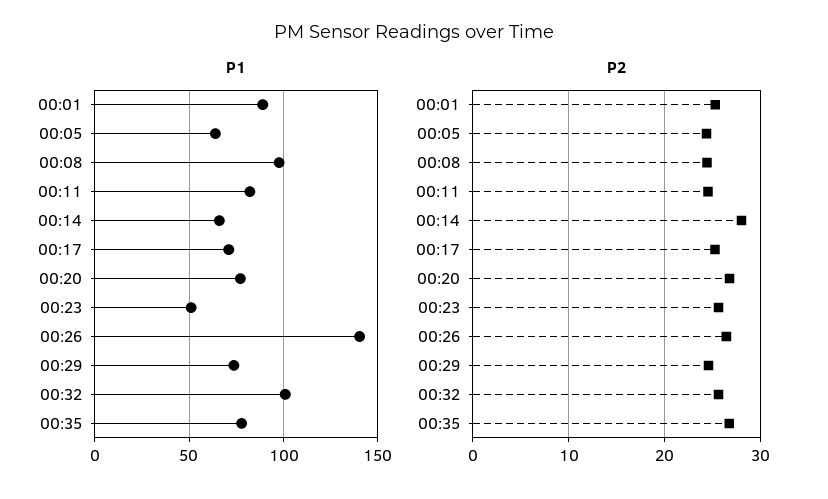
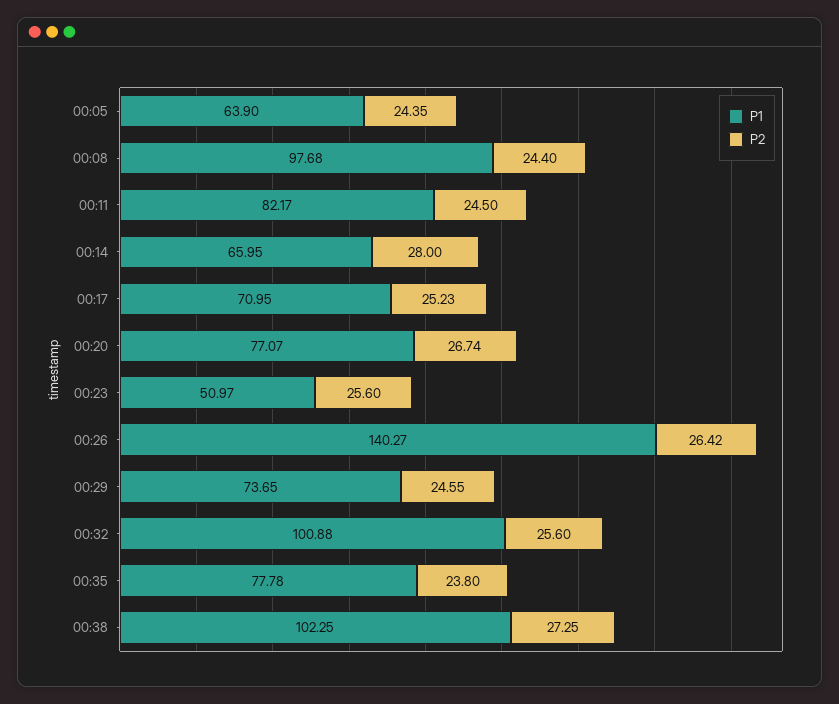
P1, 00:01: 90 -> none
P2, 00:01: 25 -> none
P2, 00:35: 27 -> 23.8
P1, 00:38: none -> 102.25
P2, 00:38: none -> 27.25

